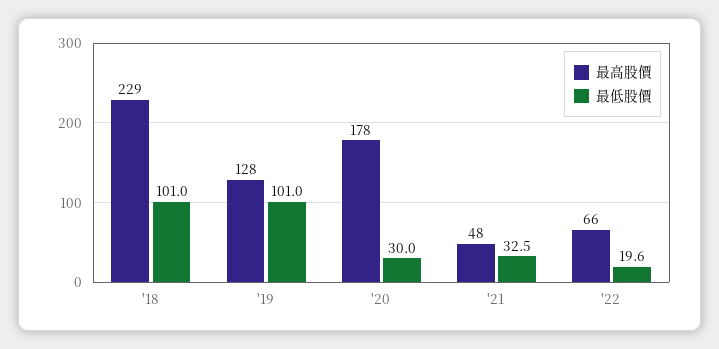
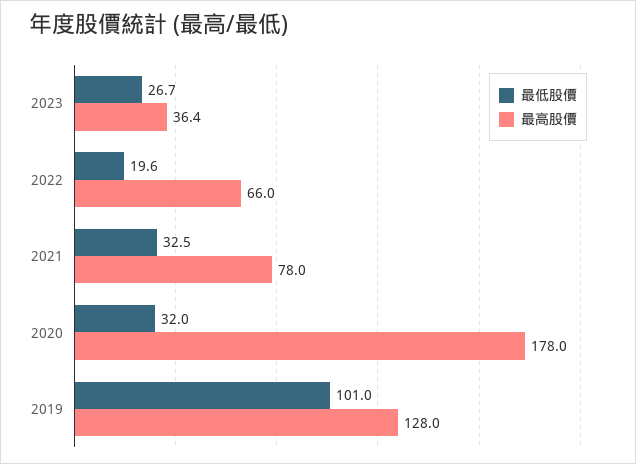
最高股價, '18: 229 -> none
最低股價, '18: 101 -> none
最低股價, '20: 30 -> 32
最高股價, '21: 48 -> 78
最低股價, 2023: none -> 26.7
最高股價, 2023: none -> 36.4

